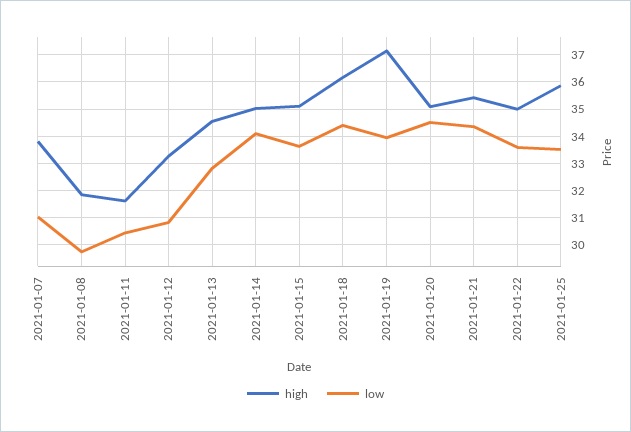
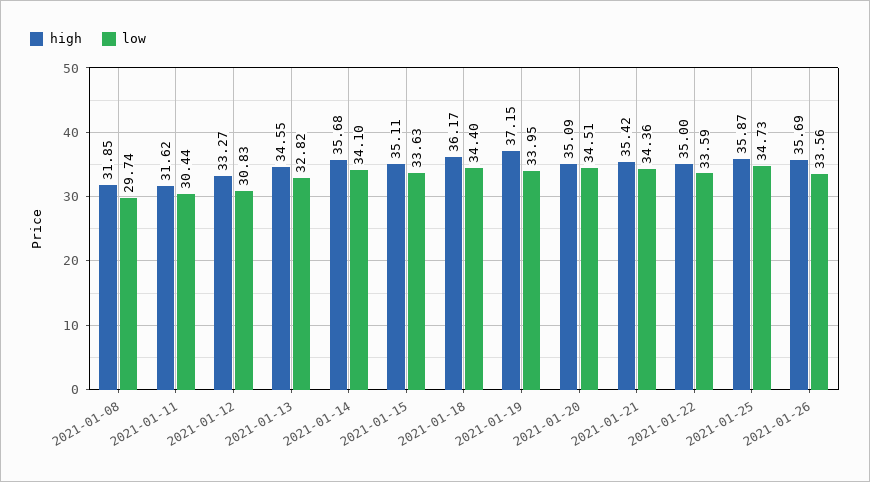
high, 2021-01-07: 33.75 -> none
low, 2021-01-07: 31 -> none
high, 2021-01-14: 35 -> 35.68
low, 2021-01-25: 33.5 -> 34.73
high, 2021-01-26: none -> 35.69
low, 2021-01-26: none -> 33.56

